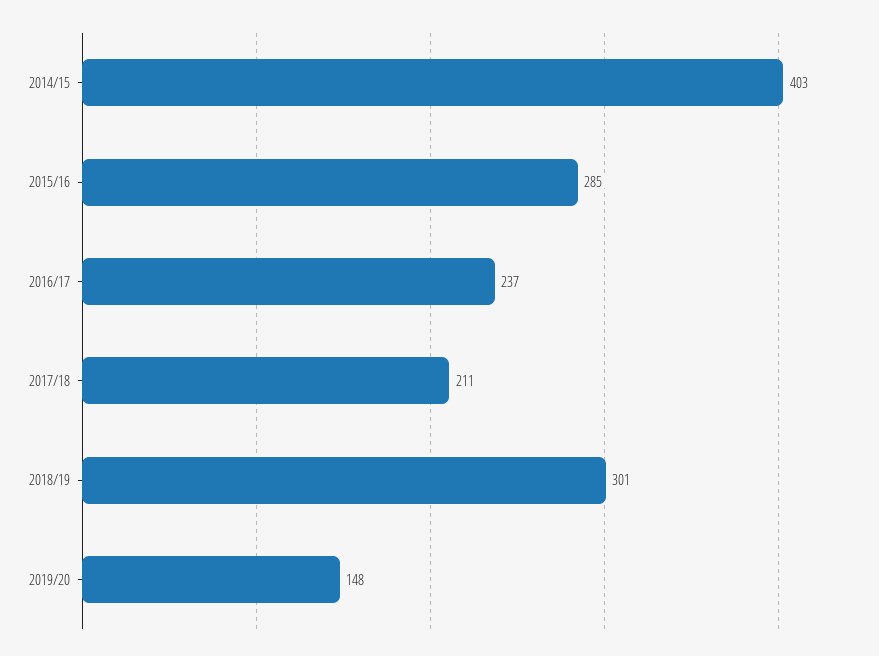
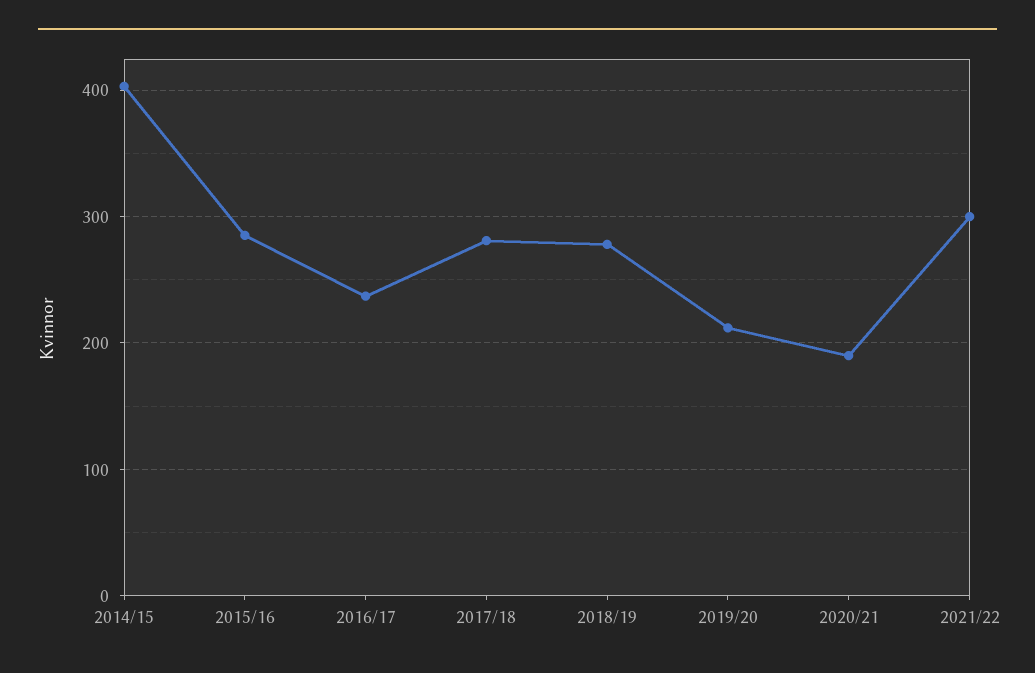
2017/18: 211 -> 280
2018/19: 301 -> 280
2019/20: 148 -> 210
2020/21: none -> 190
2021/22: none -> 300

